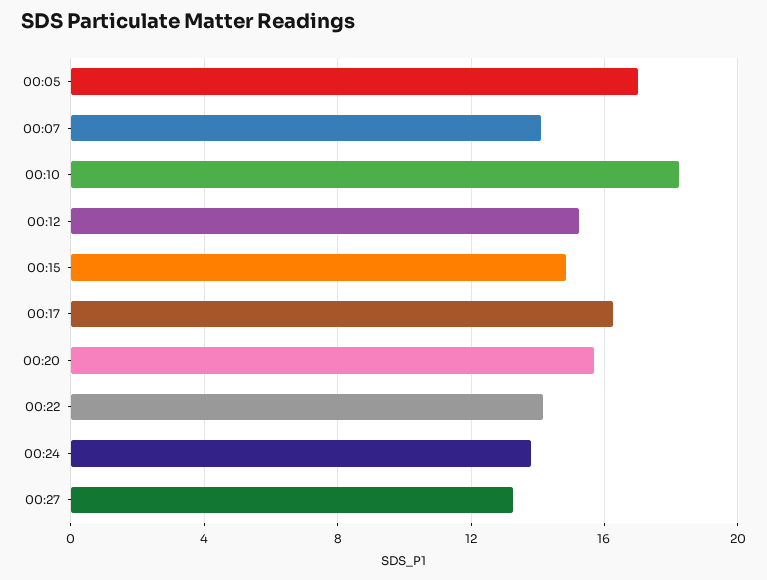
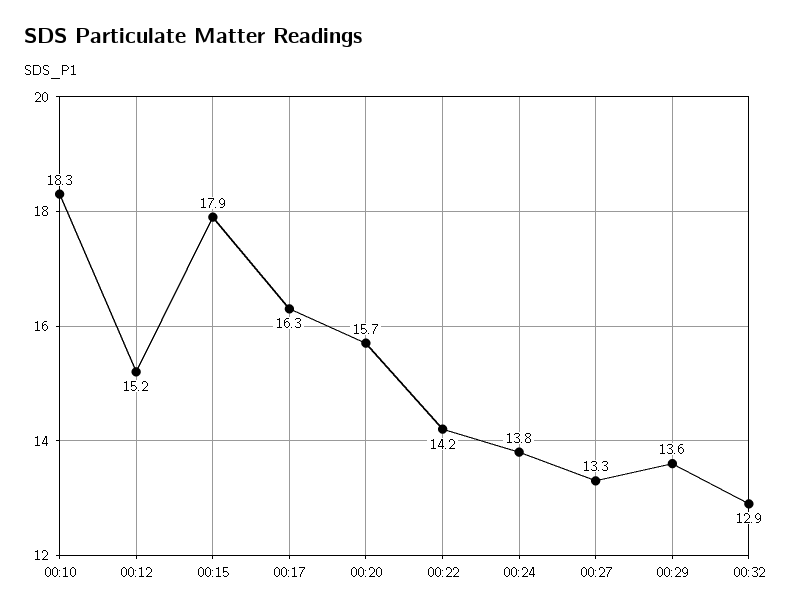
00:05: 17 -> none
00:07: 14 -> none
00:15: 15 -> 17.9
00:29: none -> 13.6
00:32: none -> 12.9

